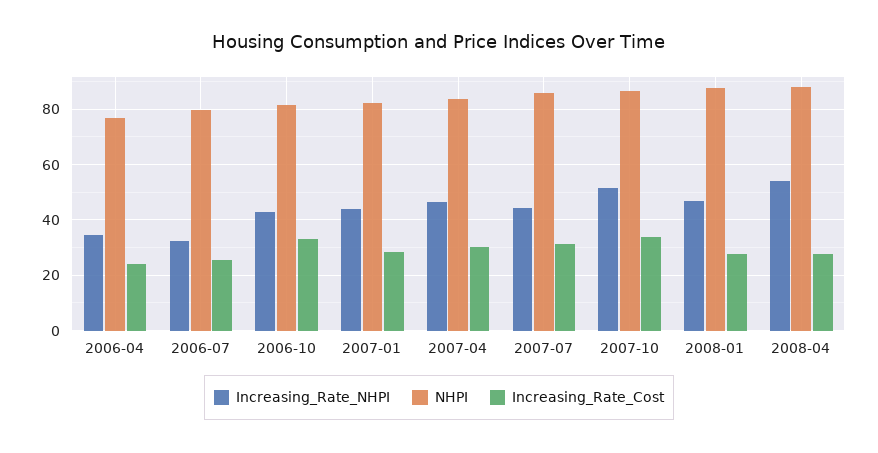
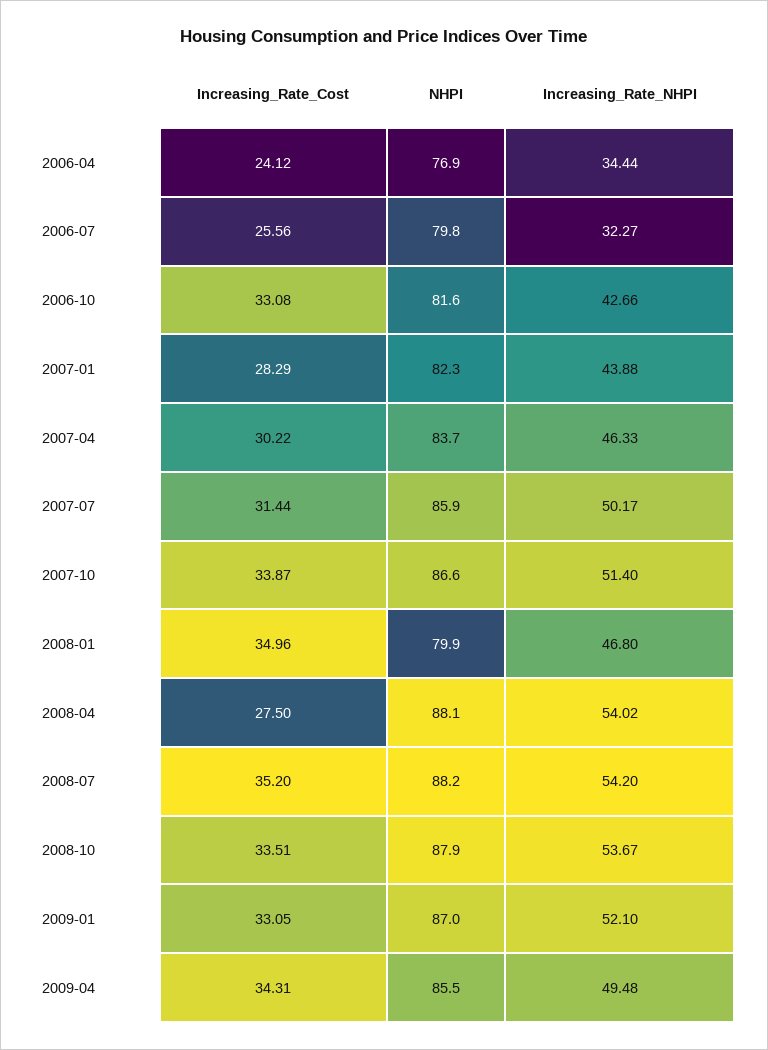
Increasing_Rate_NHPI, 2007-07: 45 -> 50.17
NHPI, 2008-01: 87.5 -> 79.9
Increasing_Rate_Cost, 2008-01: 27.5 -> 34.96
Increasing_Rate_Cost, 2008-07: none -> 35.2
NHPI, 2008-07: none -> 88.2
Increasing_Rate_NHPI, 2008-07: none -> 54.2
Increasing_Rate_Cost, 2008-10: none -> 33.51
NHPI, 2008-10: none -> 87.9
Increasing_Rate_NHPI, 2008-10: none -> 53.67
Increasing_Rate_Cost, 2009-01: none -> 33.05
NHPI, 2009-01: none -> 87
Increasing_Rate_NHPI, 2009-01: none -> 52.1
Increasing_Rate_Cost, 2009-04: none -> 34.31
NHPI, 2009-04: none -> 85.5
Increasing_Rate_NHPI, 2009-04: none -> 49.48

